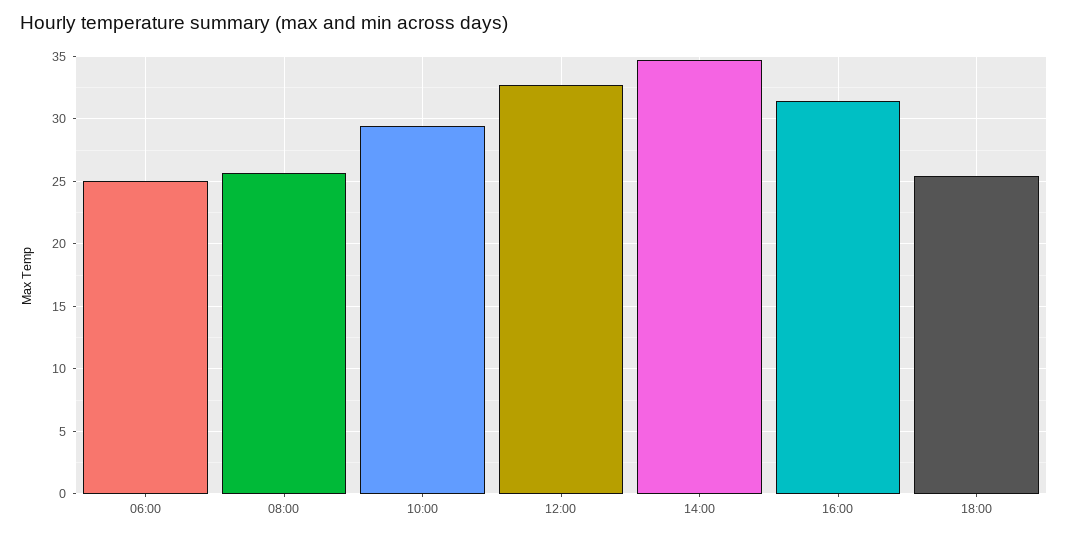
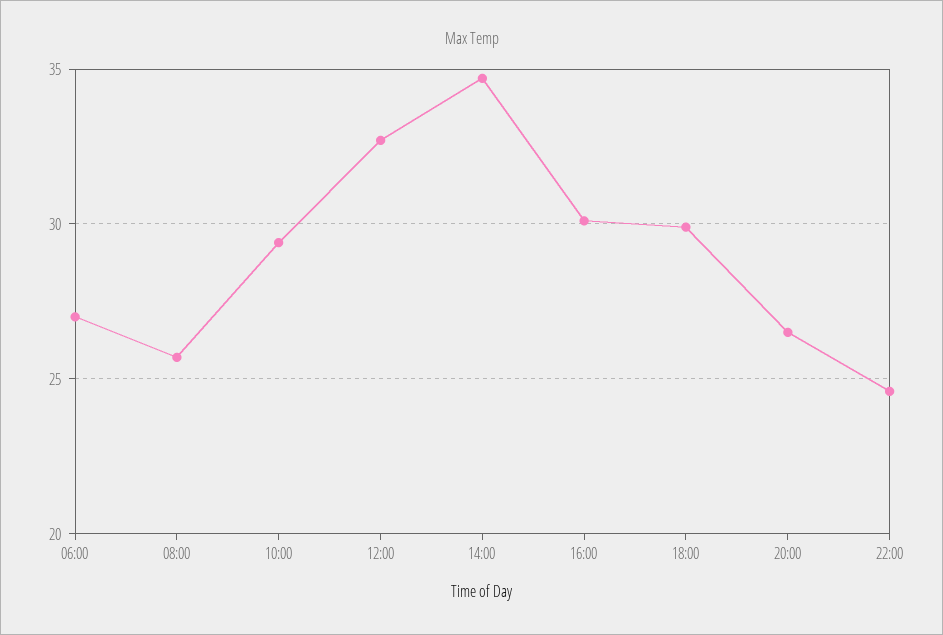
06:00: 25 -> 27
16:00: 31.5 -> 30
18:00: 25.5 -> 30
20:00: none -> 26.5
22:00: none -> 24.5

